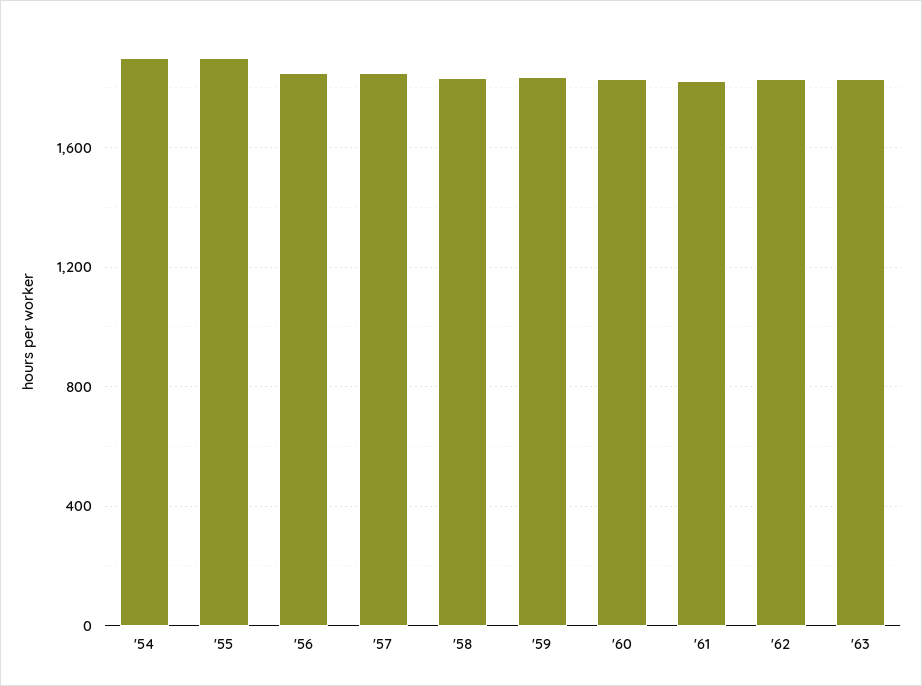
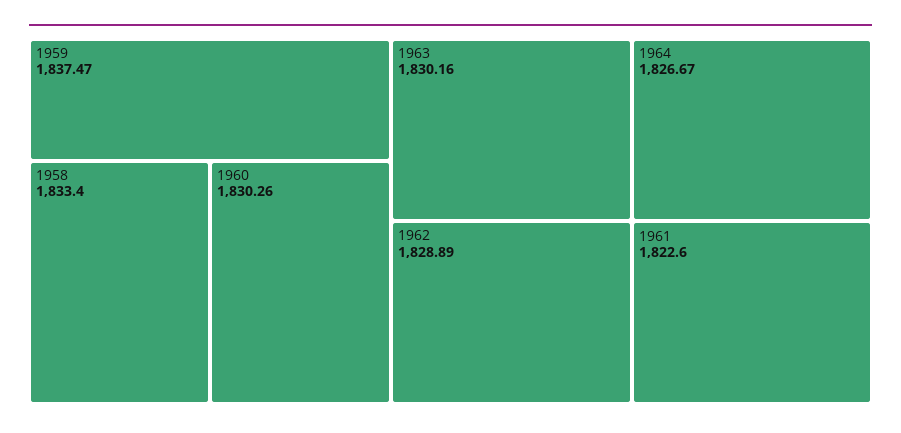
'54: 1900 -> none
'55: 1900 -> none
'56: 1850 -> none
'57: 1850 -> none
1964: none -> 1826.67

